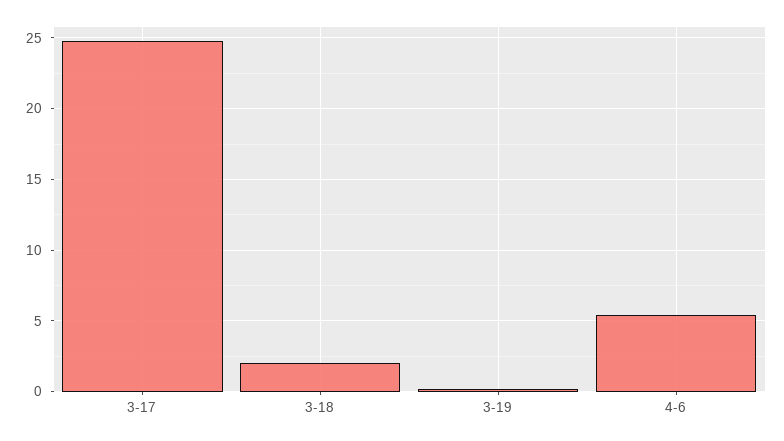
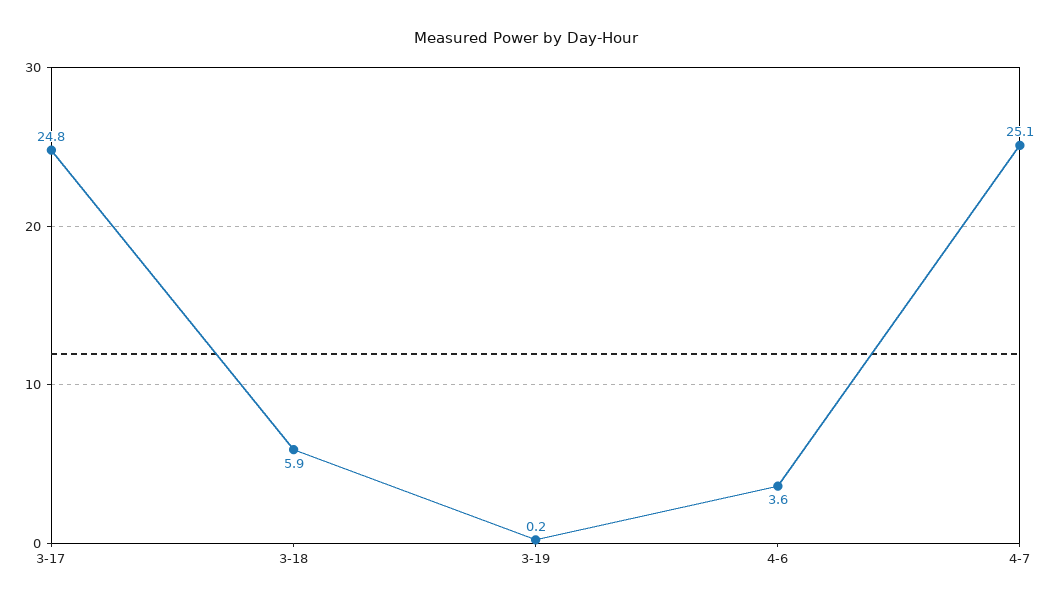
3-18: 2 -> 5.9
4-6: 5.5 -> 3.6
4-7: none -> 25.1

